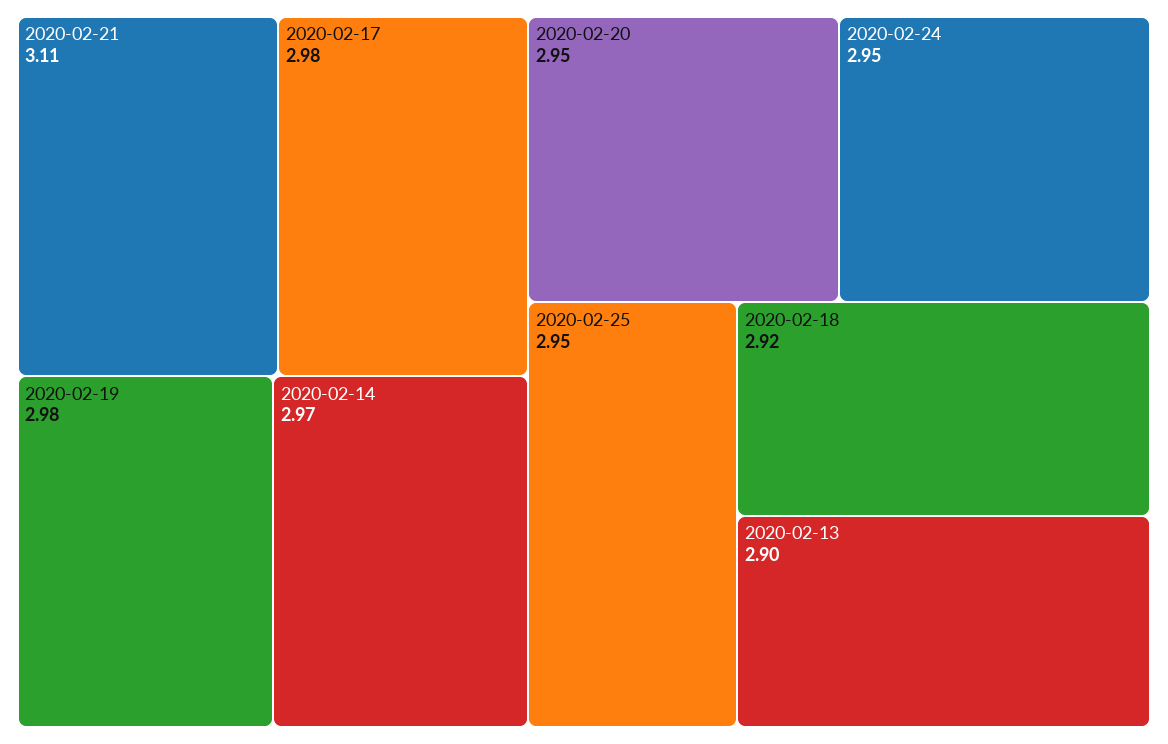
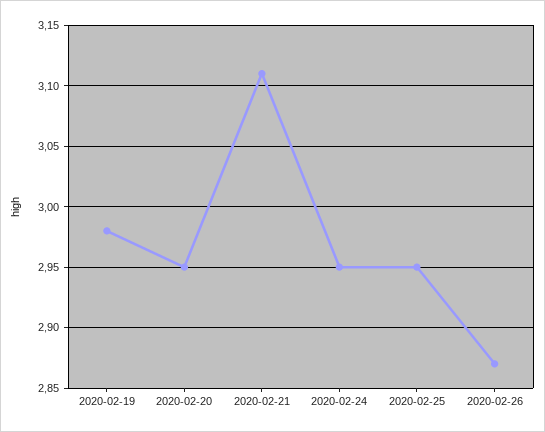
2020-02-17: 2.98 -> none
2020-02-14: 2.97 -> none
2020-02-18: 2.92 -> none
2020-02-13: 2.9 -> none
2020-02-26: none -> 2.87

